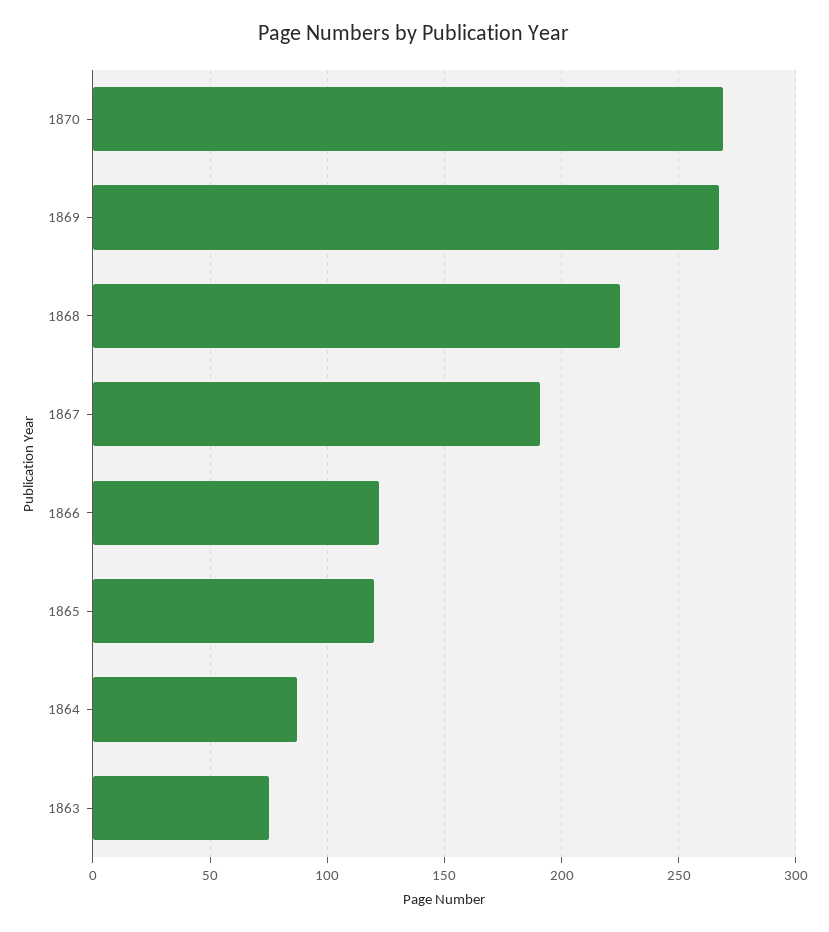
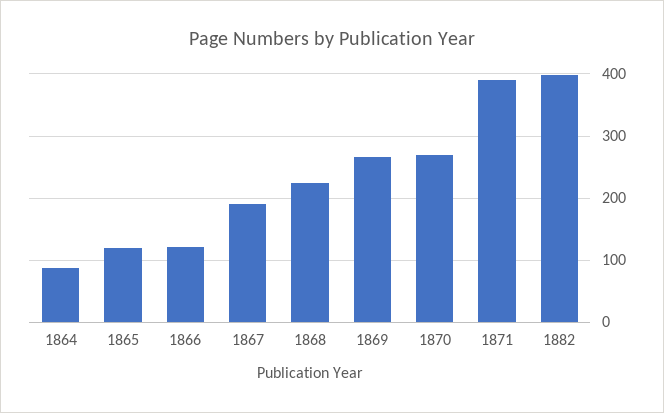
1863: 75 -> none
1871: none -> 390
1882: none -> 400

